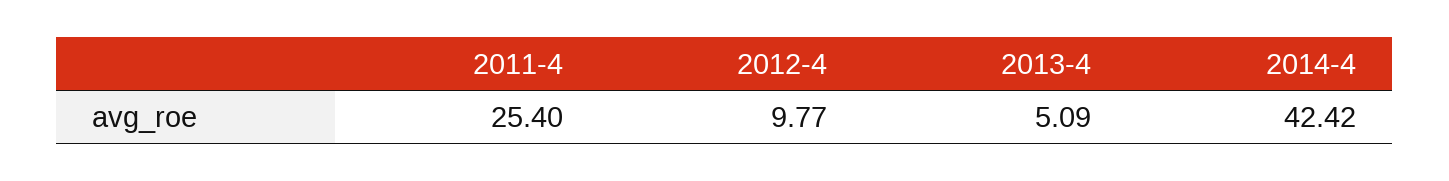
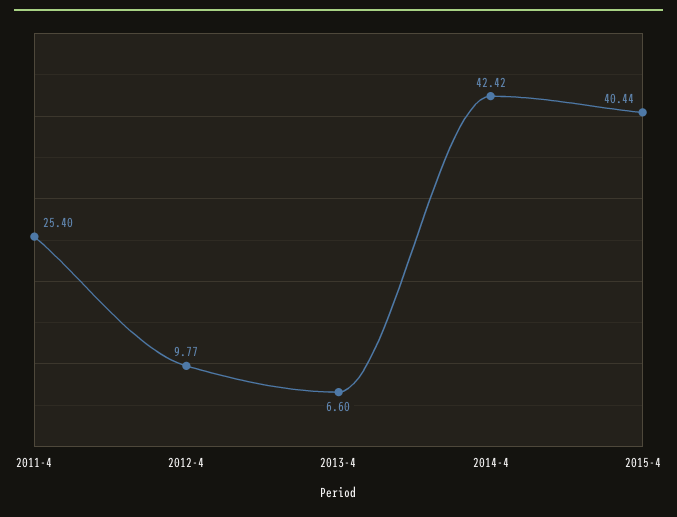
2013-4: 5.09 -> 6.6
2015-4: none -> 40.44

